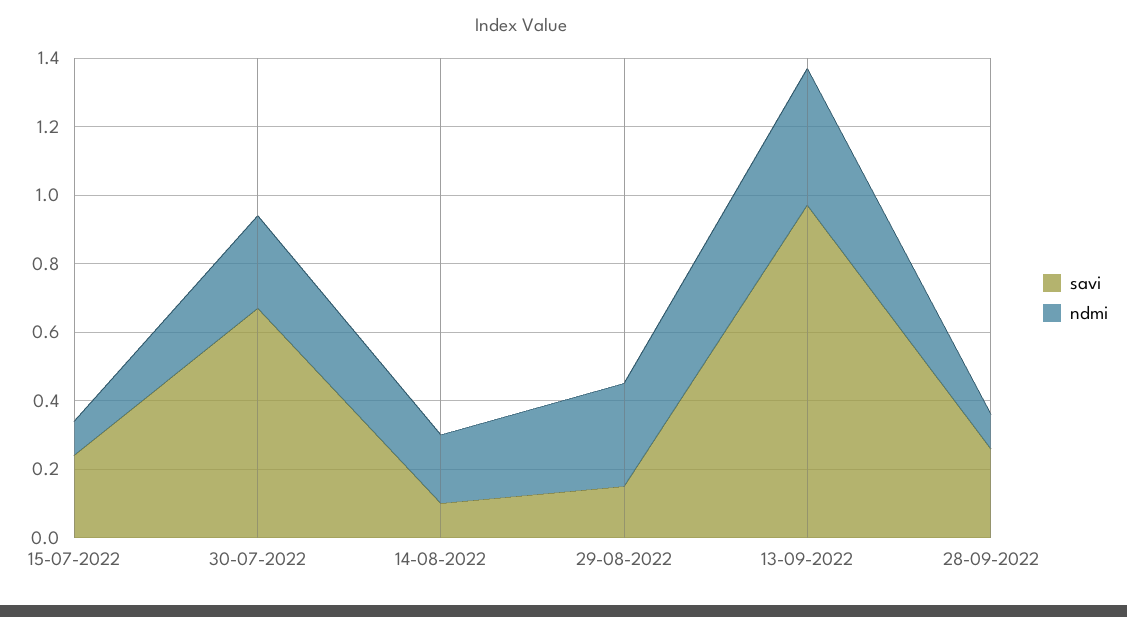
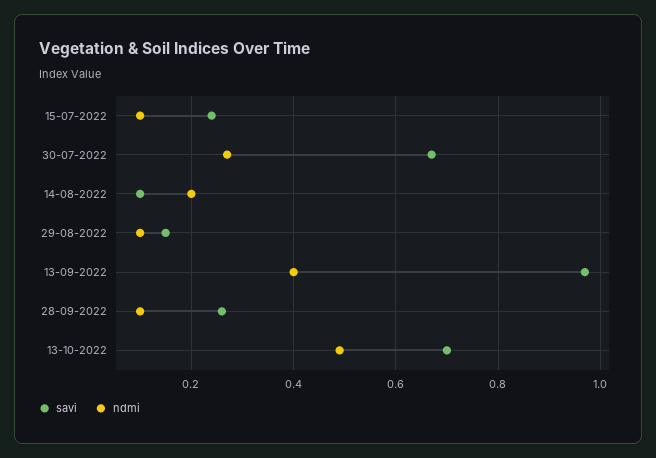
ndmi, 29-08-2022: 0.3 -> 0.1
savi, 13-10-2022: none -> 0.7
ndmi, 13-10-2022: none -> 0.5

